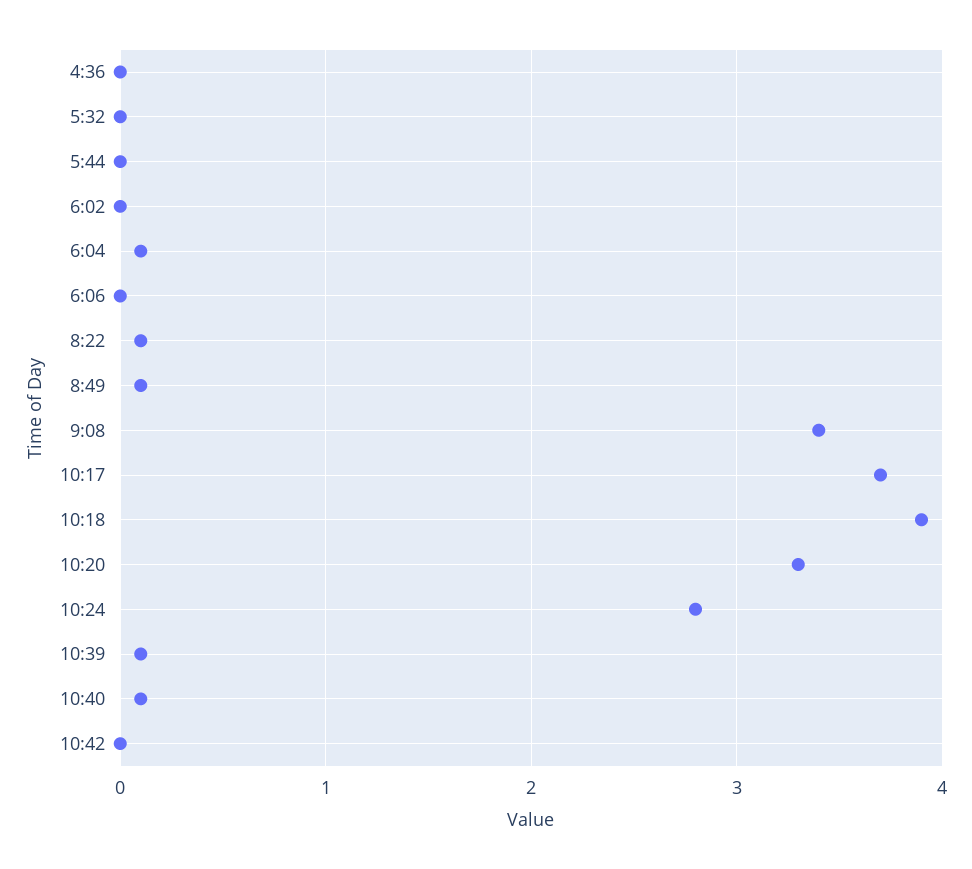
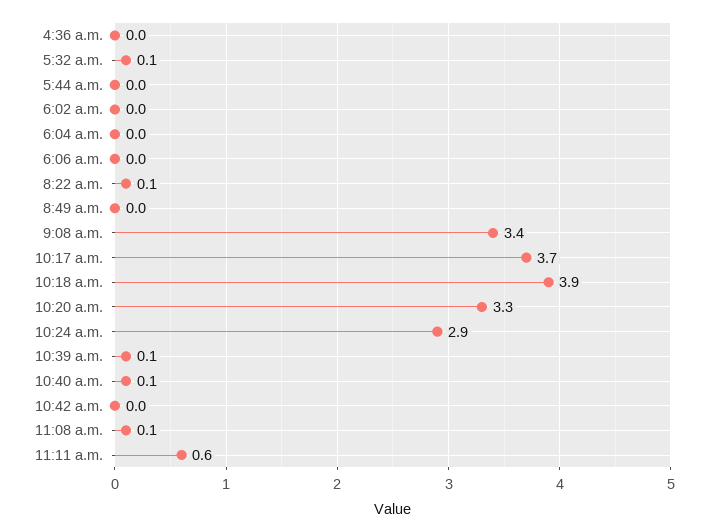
5:32: 0 -> 0.1
6:04: 0.1 -> 0
8:49: 0.1 -> 0
10:24: 2.8 -> 2.9
11:08 a.m.: none -> 0.1
11:11 a.m.: none -> 0.6

